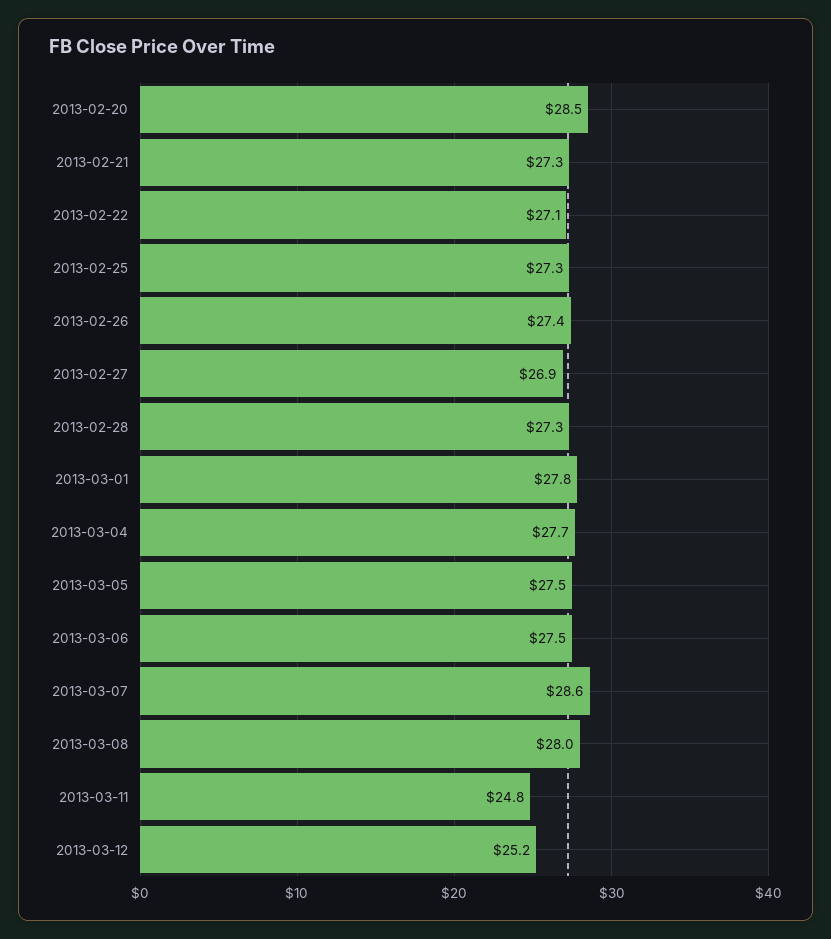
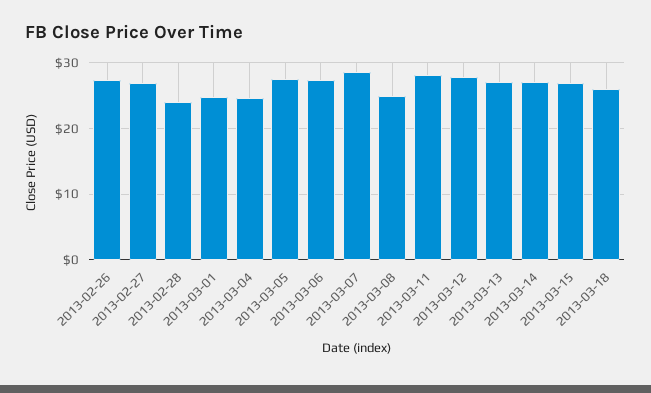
2013-02-20: 28.5 -> none
2013-02-21: 27.3 -> none
2013-02-22: 27.1 -> none
2013-02-25: 27.3 -> none
2013-02-28: 27.3 -> 24
2013-03-01: 27.8 -> 25
2013-03-04: 27.7 -> 25
2013-03-08: 28 -> 25
2013-03-11: 24.8 -> 28
2013-03-12: 25.2 -> 28
2013-03-13: none -> 27
2013-03-14: none -> 27
2013-03-15: none -> 27
2013-03-18: none -> 26

